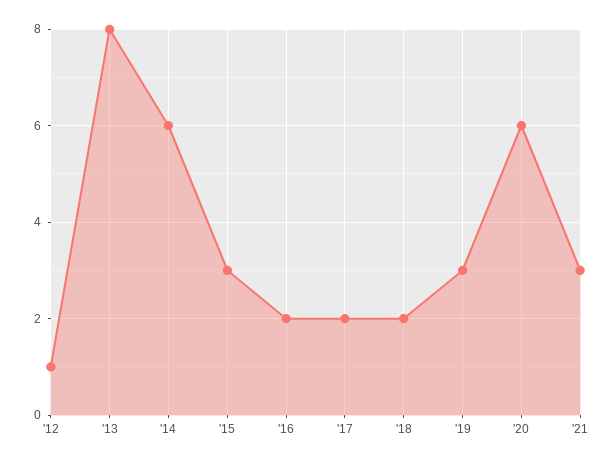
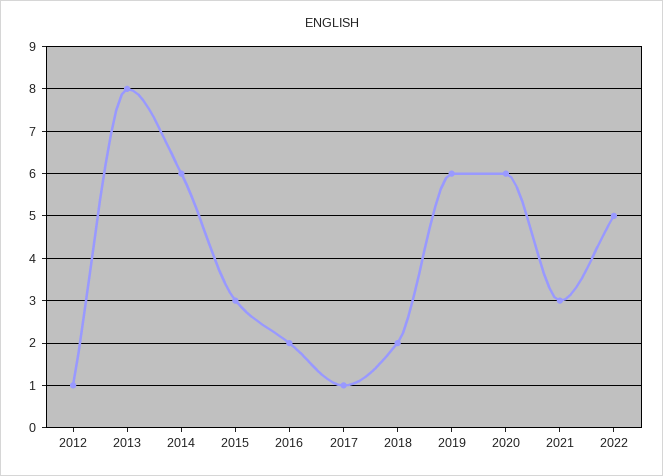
'17: 2 -> 1
'19: 3 -> 6
2022: none -> 5

